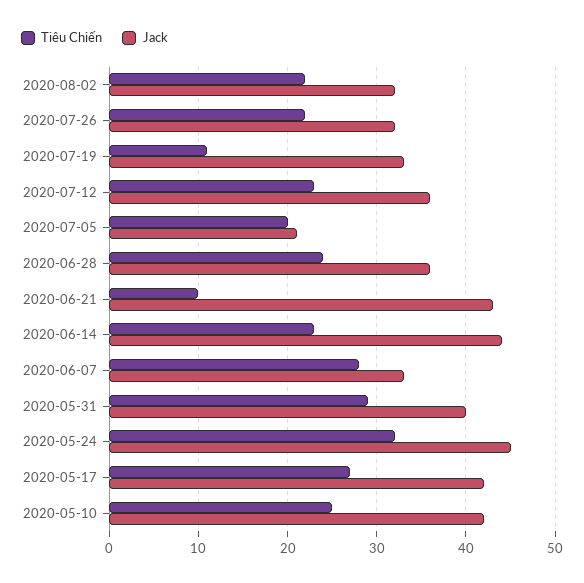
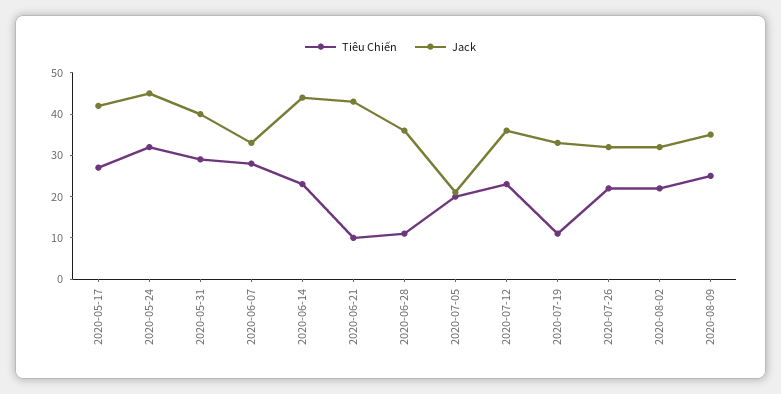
Tiêu Chiến, 2020-06-28: 24 -> 10
Tiêu Chiến, 2020-05-10: 25 -> none
Jack, 2020-05-10: 42 -> none
Tiêu Chiến, 2020-08-09: none -> 25
Jack, 2020-08-09: none -> 35

